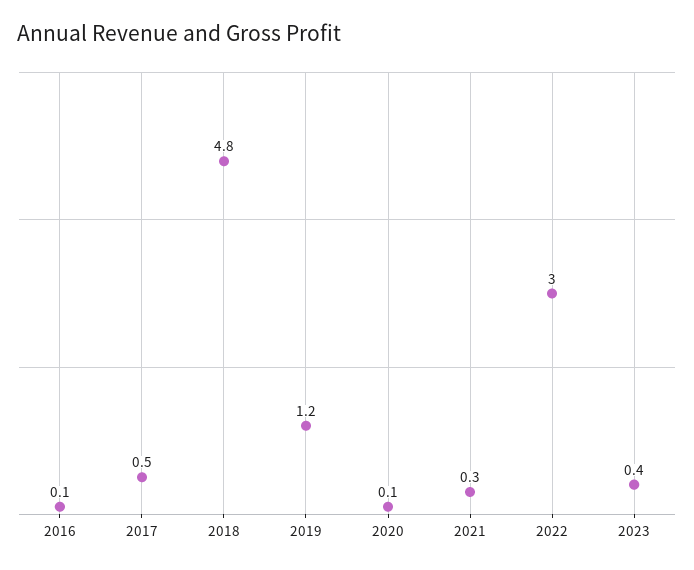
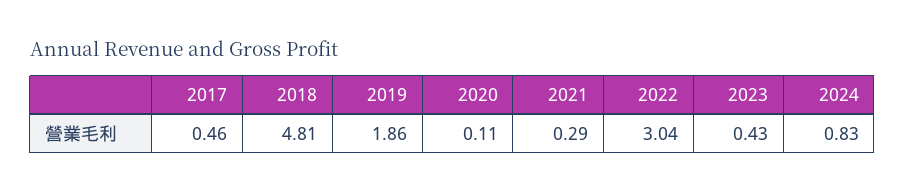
2016: 0.1 -> none
2019: 1.2 -> 1.86
2024: none -> 0.83

